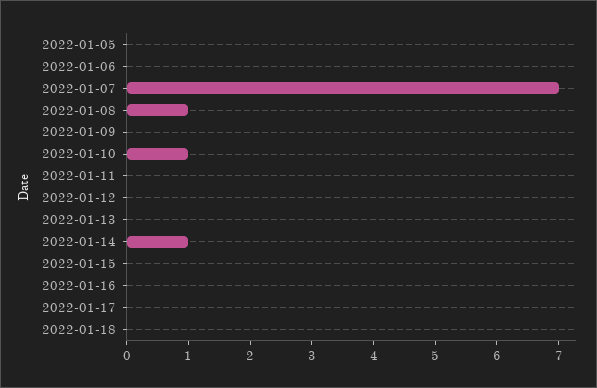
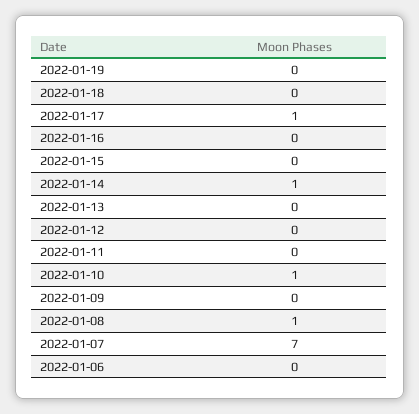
2022-01-05: 0 -> none
2022-01-17: 0 -> 1
2022-01-19: none -> 0

